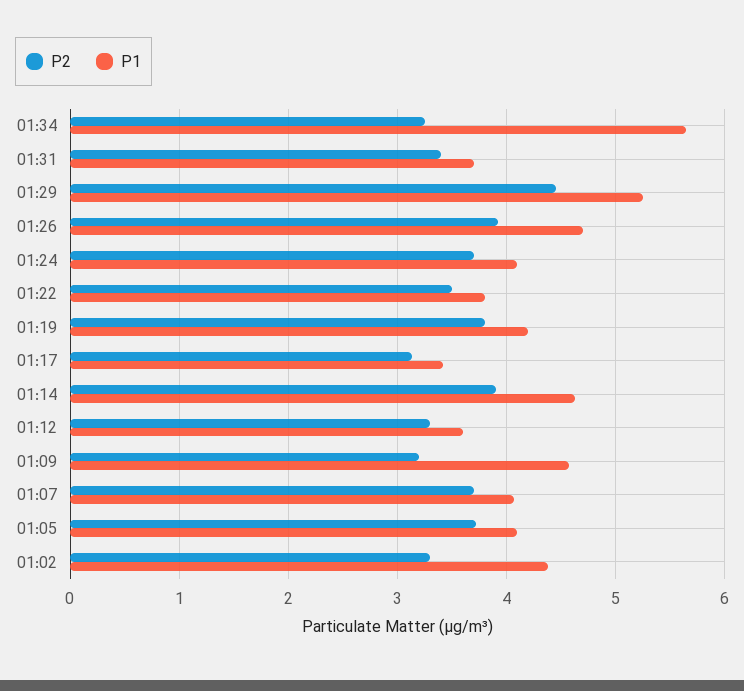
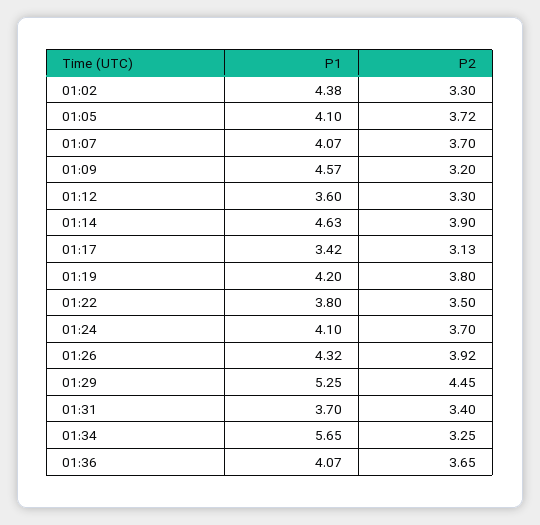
P1, 01:26: 4.7 -> 4.32
P1, 01:36: none -> 4.07
P2, 01:36: none -> 3.65

